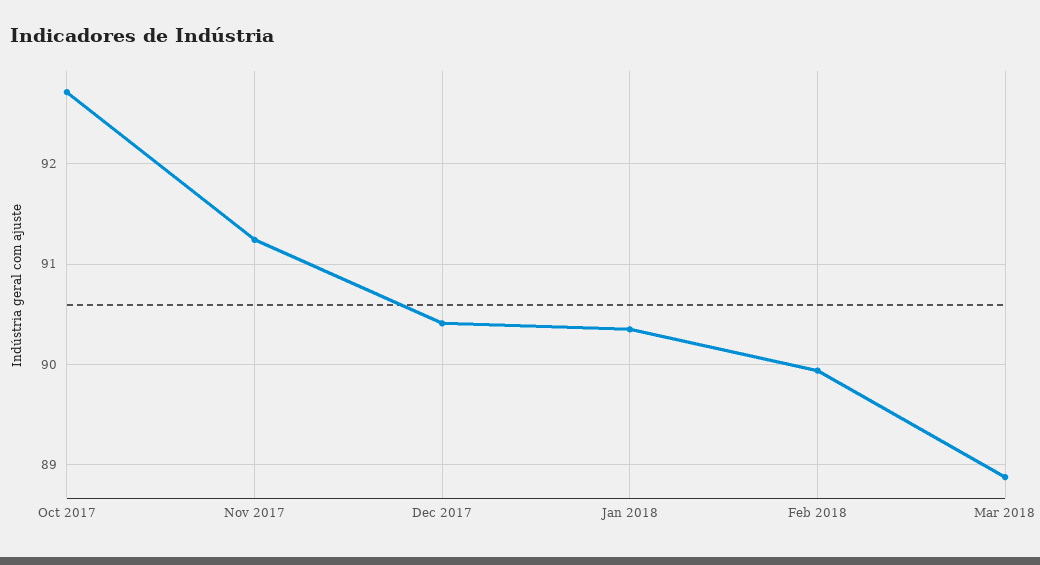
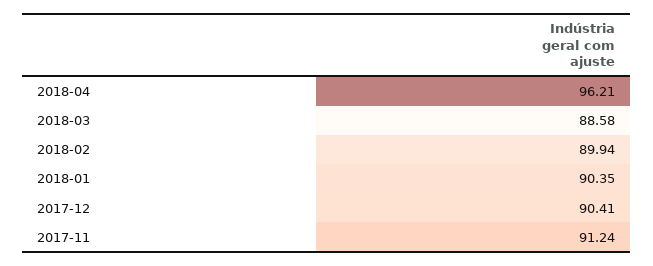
Oct 2017: 92.7 -> none
Mar 2018: 88.9 -> 88.58
2018-04: none -> 96.21

